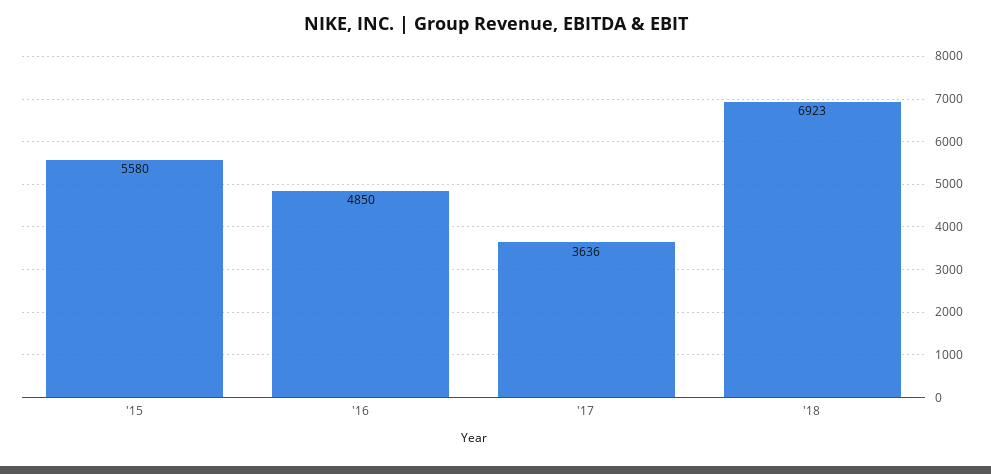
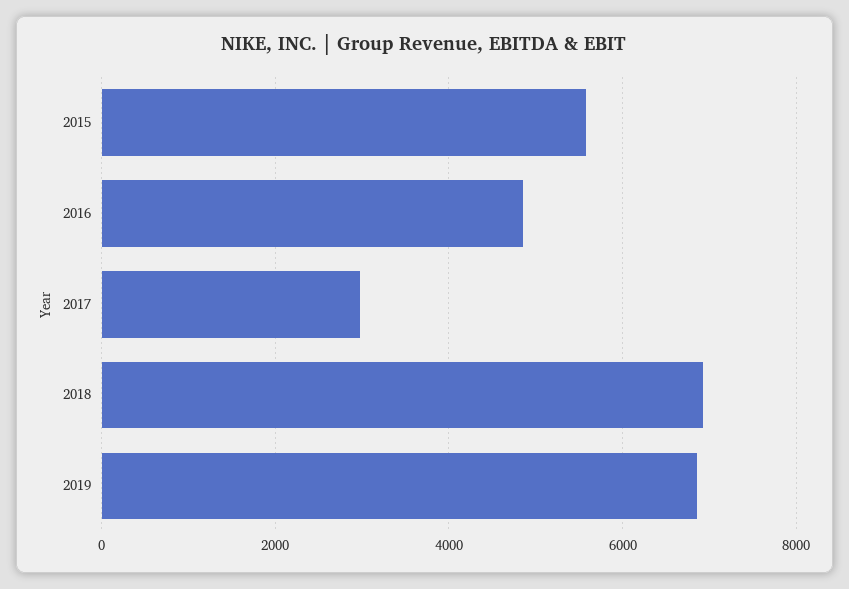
'17: 3636 -> 3000
2019: none -> 6800

